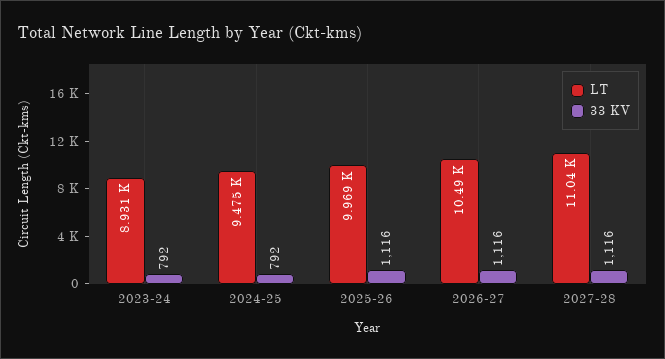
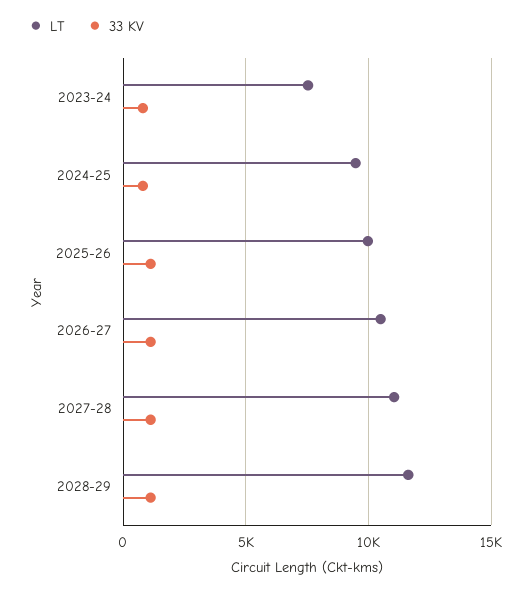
LT, 2023-24: 8931 -> 7500
LT, 2028-29: none -> 11500
33 KV, 2028-29: none -> 1000

